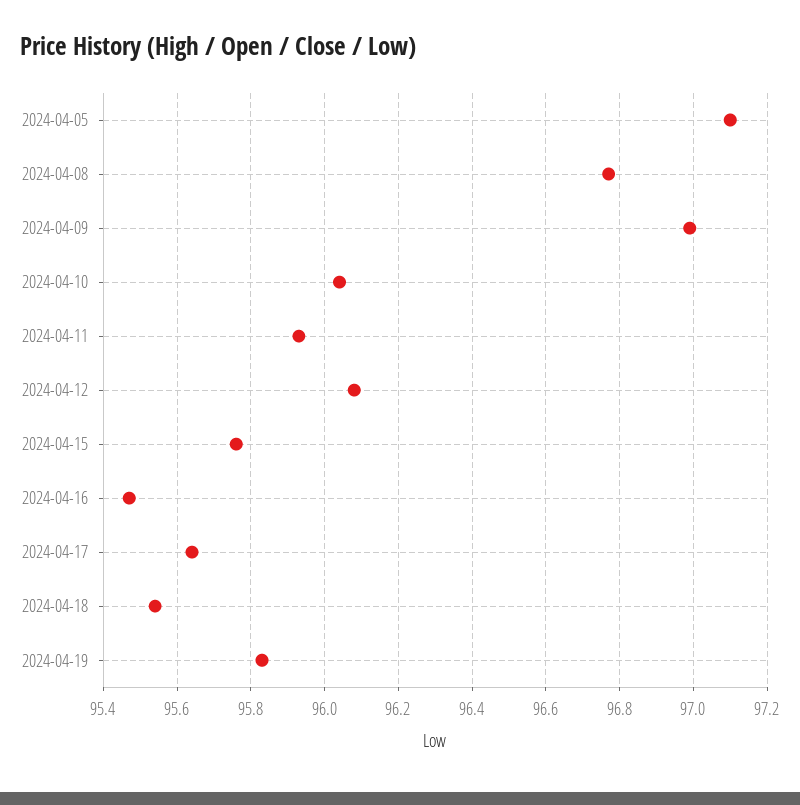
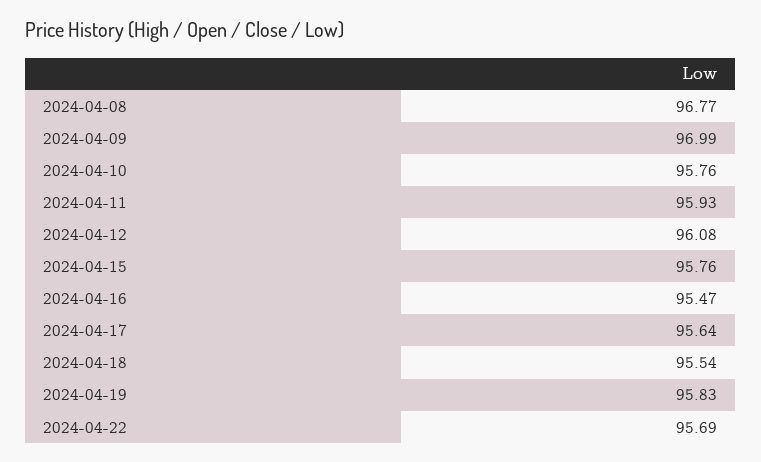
2024-04-05: 97.1 -> none
2024-04-10: 96.05 -> 95.76
2024-04-22: none -> 95.69

